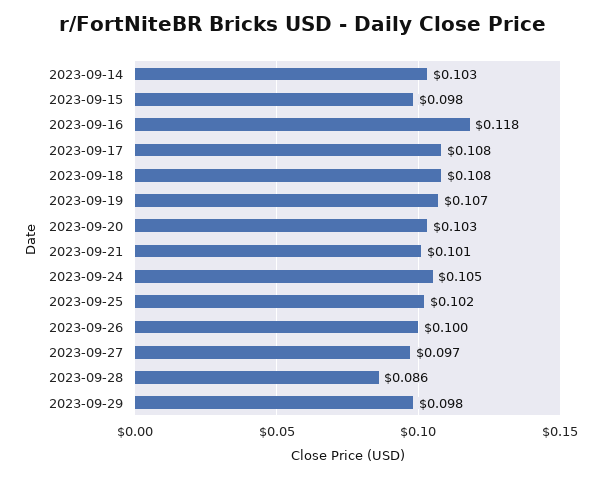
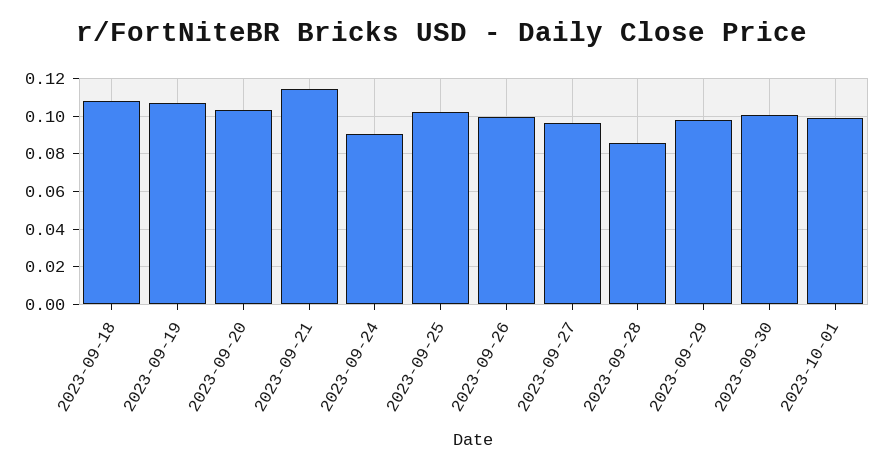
2023-09-14: 0.103 -> none
2023-09-15: 0.098 -> none
2023-09-16: 0.118 -> none
2023-09-17: 0.108 -> none
2023-09-21: 0.101 -> 0.115
2023-09-24: 0.105 -> 0.09
2023-09-30: none -> 0.1
2023-10-01: none -> 0.1

